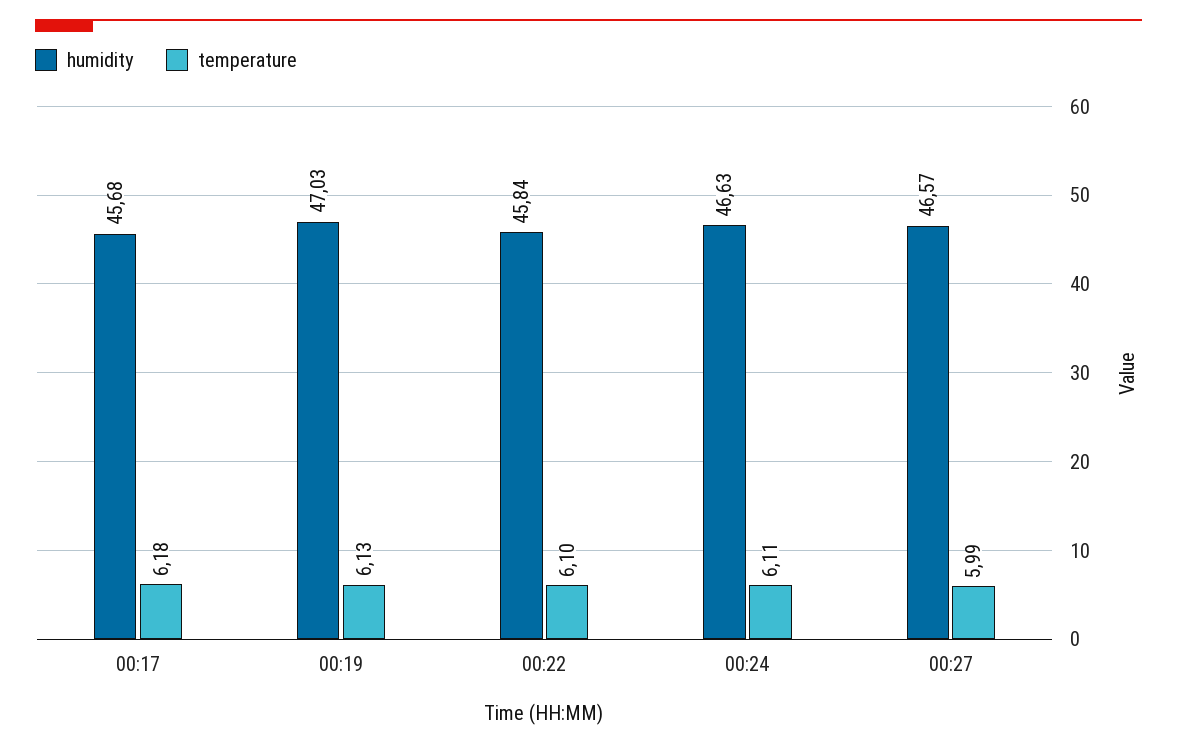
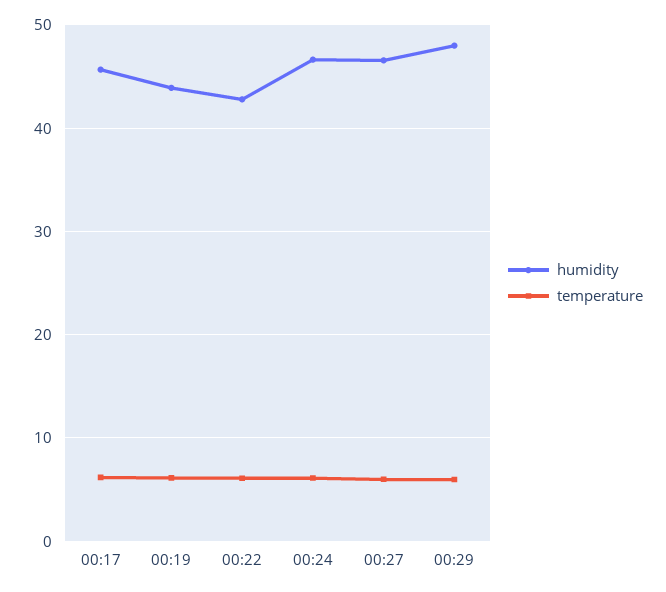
humidity, 00:19: 47.03 -> 44
humidity, 00:22: 45.84 -> 43
humidity, 00:29: none -> 48
temperature, 00:29: none -> 6

